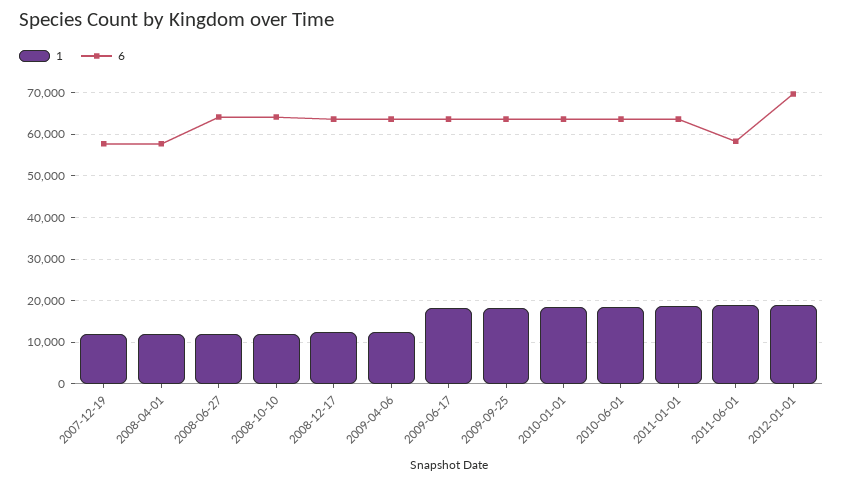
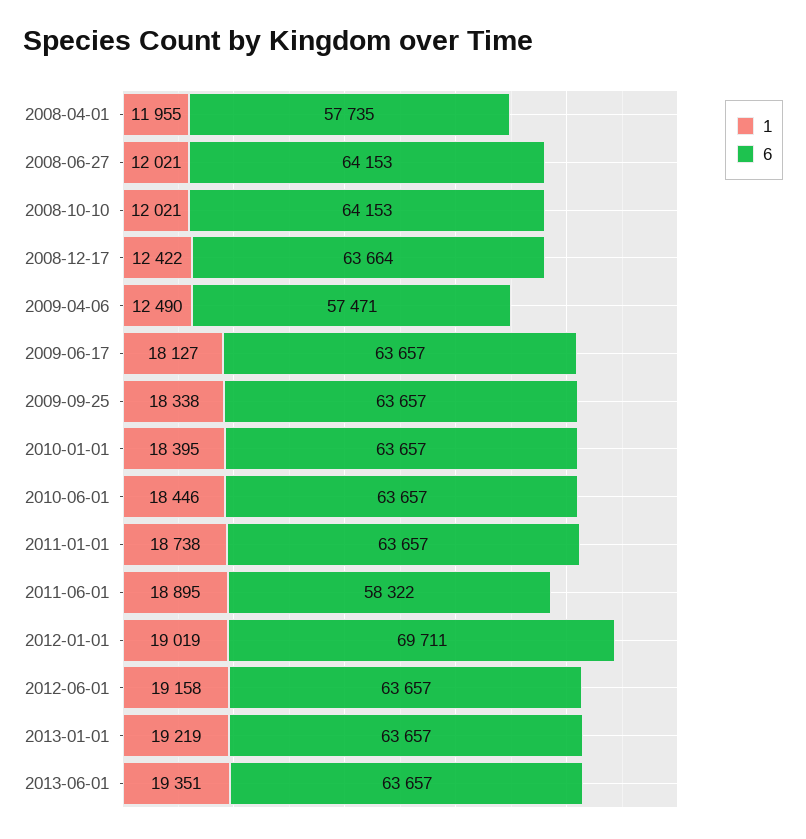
1, 2007-12-19: 12000 -> none
6, 2007-12-19: 58000 -> none
6, 2009-04-06: 64000 -> 57471
1, 2012-06-01: none -> 19158
6, 2012-06-01: none -> 63657
1, 2013-01-01: none -> 19219
6, 2013-01-01: none -> 63657
1, 2013-06-01: none -> 19351
6, 2013-06-01: none -> 63657

